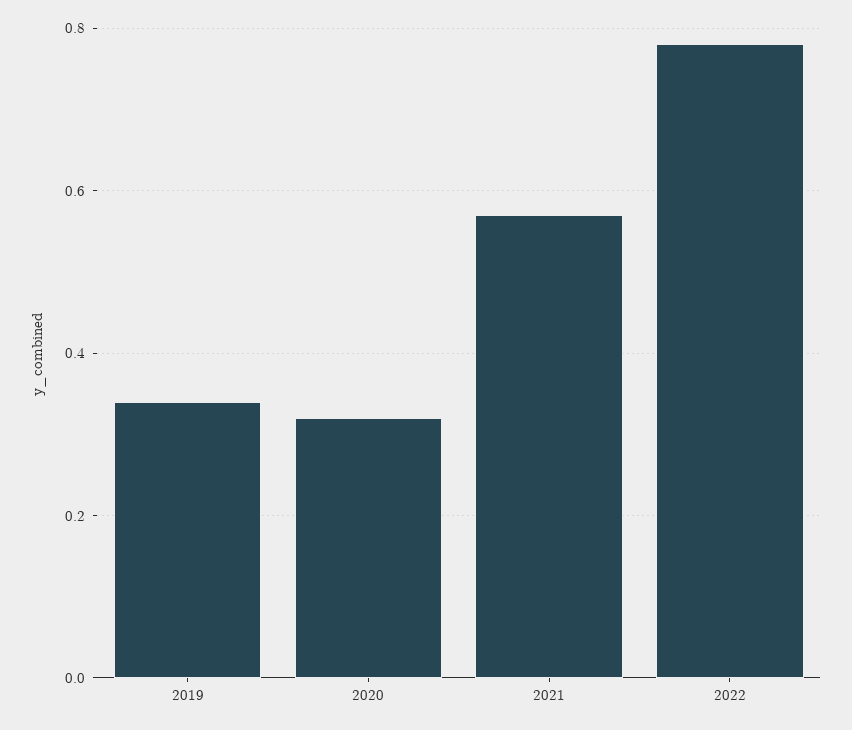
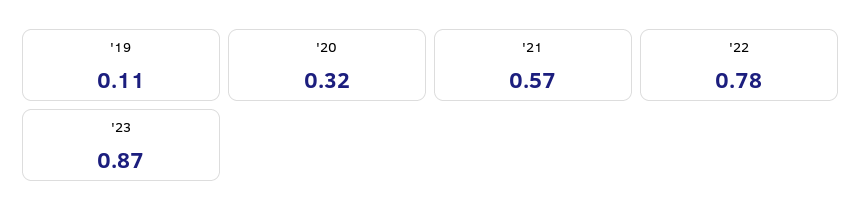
2019: 0.35 -> 0.11
'23: none -> 0.87

